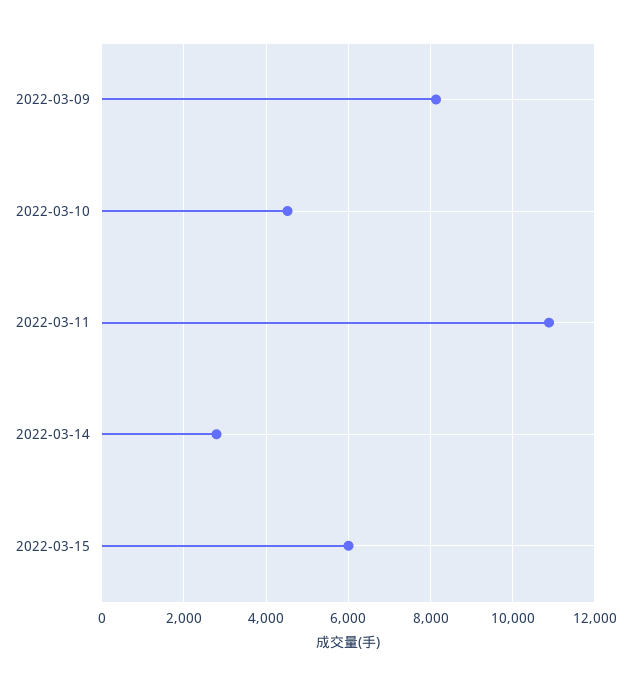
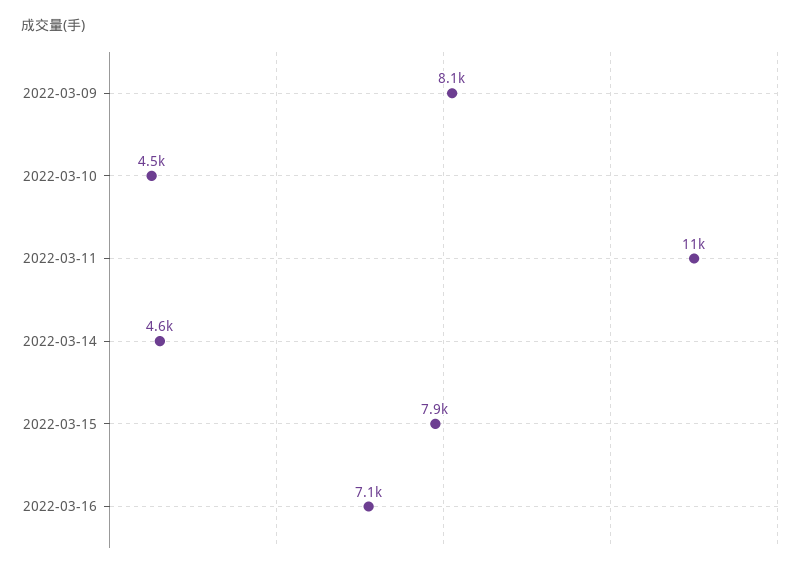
2022-03-14: 2800 -> 4600
2022-03-15: 6000 -> 7900
2022-03-16: none -> 7100

